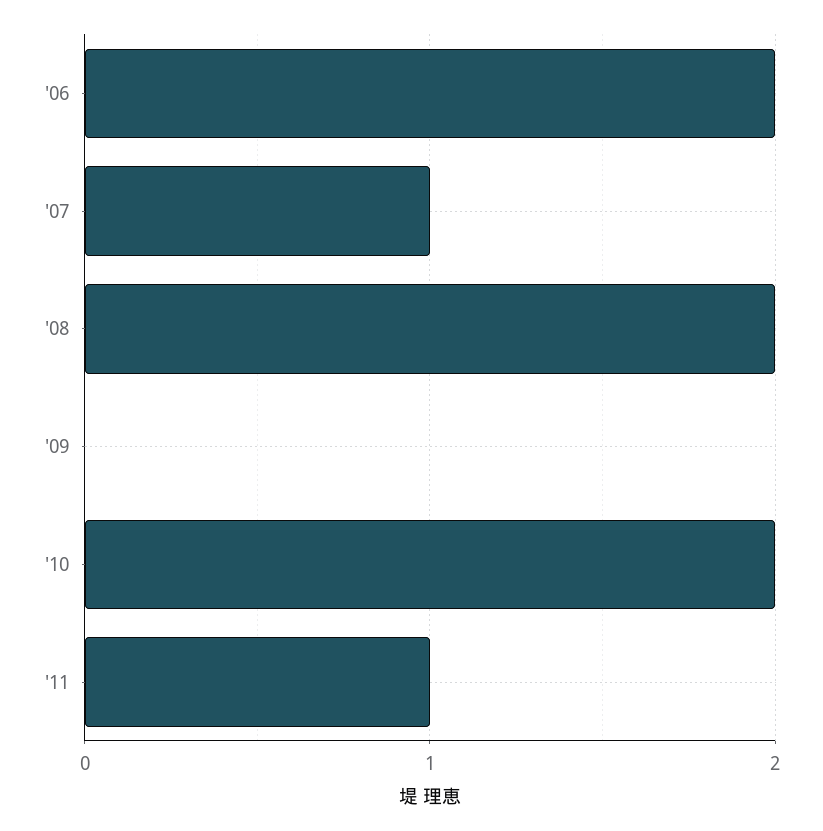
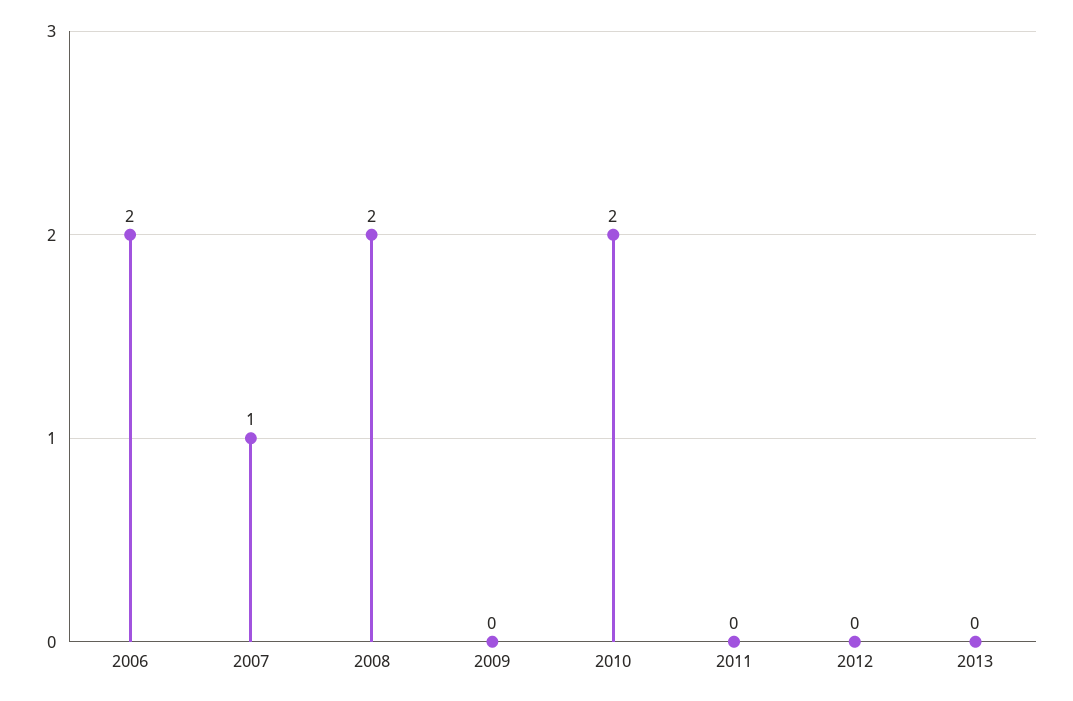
'11: 1 -> 0
2012: none -> 0
2013: none -> 0

